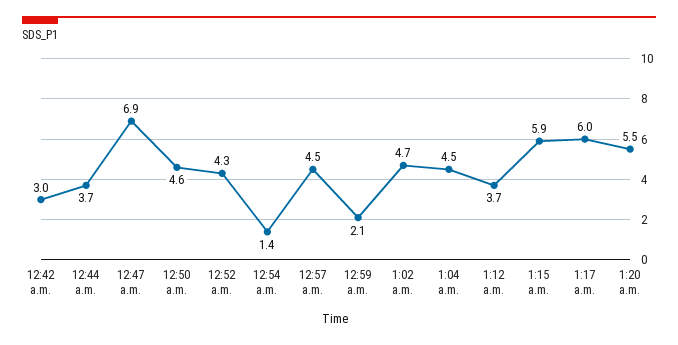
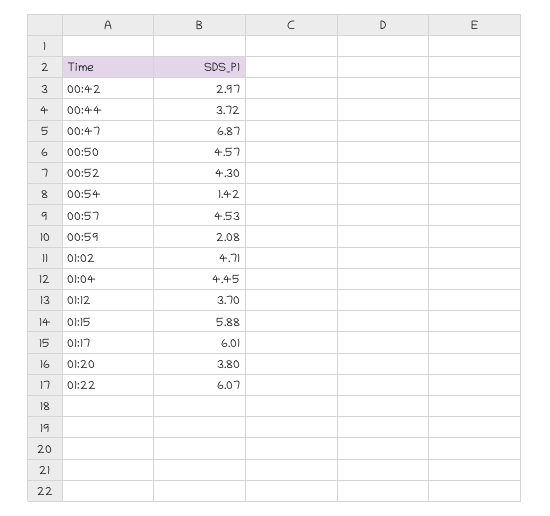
1:20 a.m.: 5.5 -> 3.8
01:22: none -> 6.07

